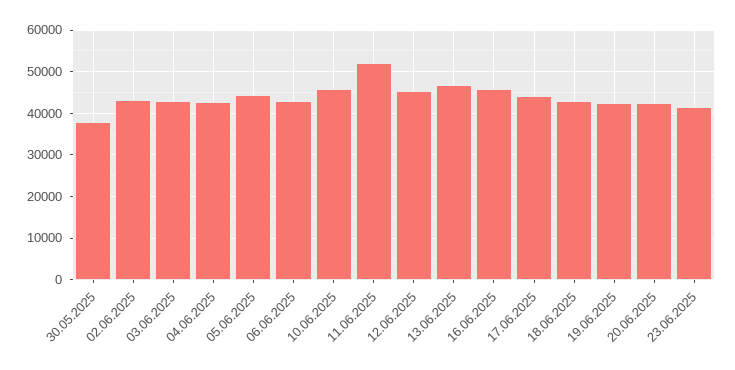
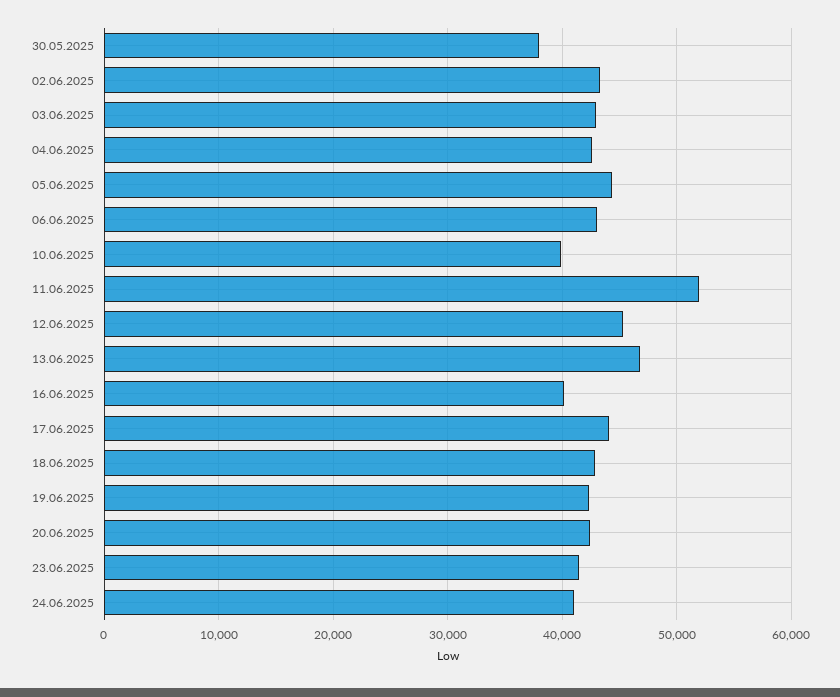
10.06.2025: 46000 -> 40000
16.06.2025: 46000 -> 40000
24.06.2025: none -> 41000

